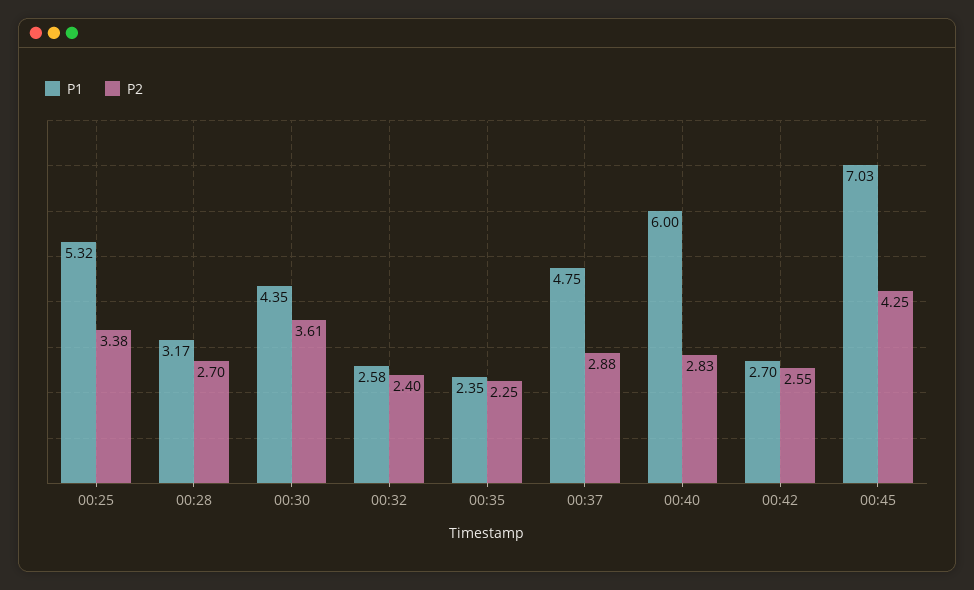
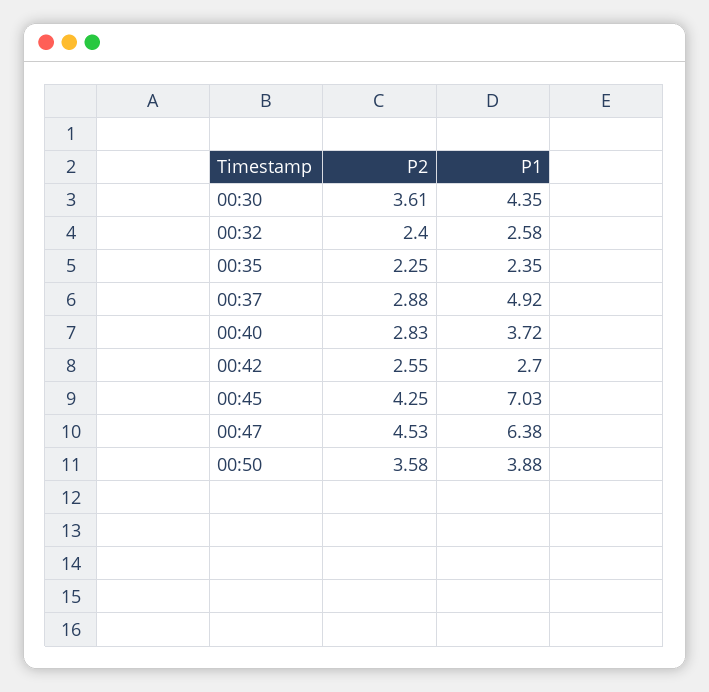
P1, 00:25: 5.32 -> none
P2, 00:25: 3.38 -> none
P1, 00:28: 3.17 -> none
P2, 00:28: 2.7 -> none
P1, 00:37: 4.75 -> 4.92
P1, 00:40: 6 -> 3.72
P2, 00:47: none -> 4.53
P1, 00:47: none -> 6.38
P2, 00:50: none -> 3.58
P1, 00:50: none -> 3.88

